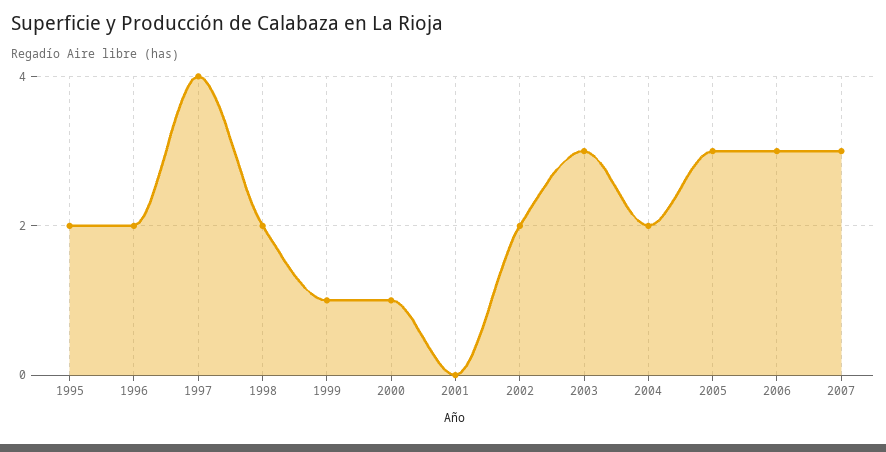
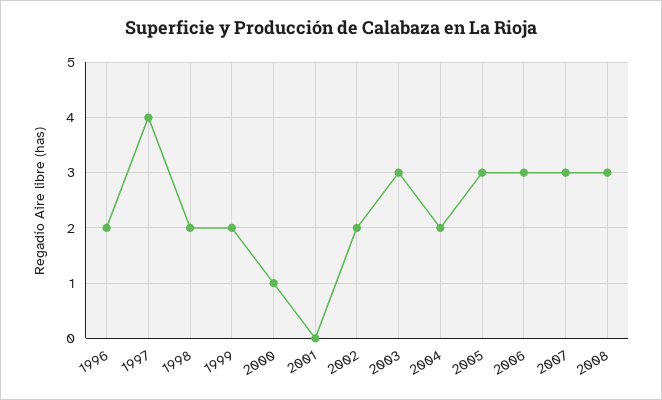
1995: 2 -> none
1999: 1 -> 2
2008: none -> 3

